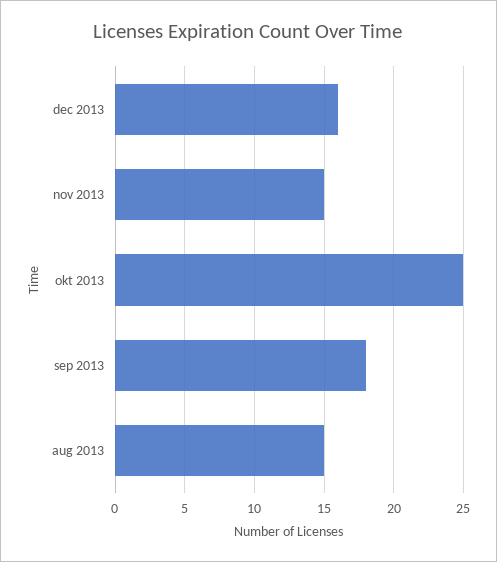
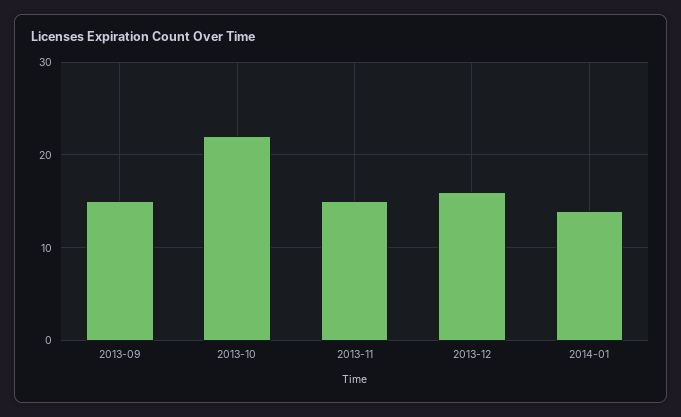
okt 2013: 25 -> 22
sep 2013: 18 -> 15
aug 2013: 15 -> none
2014-01: none -> 14

